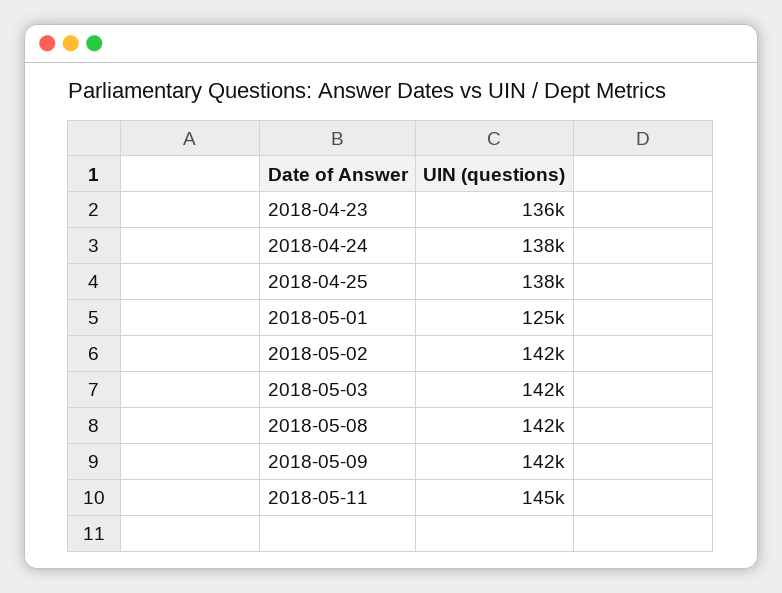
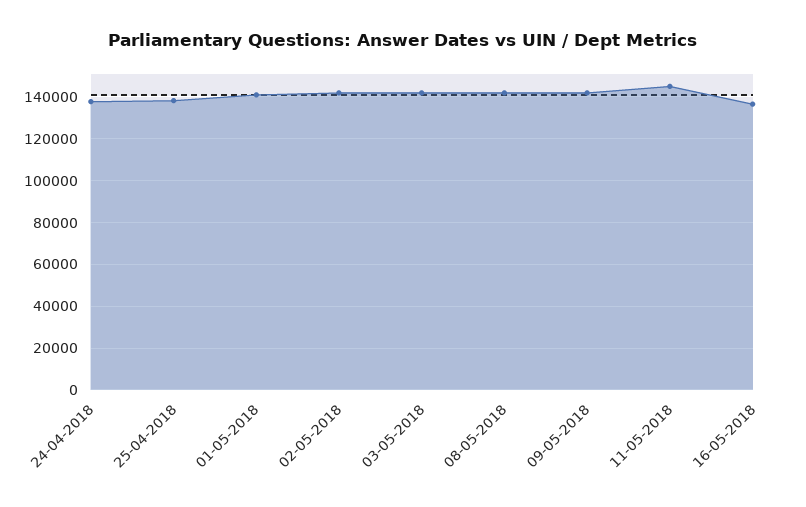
2018-04-23: 136000 -> none
2018-05-01: 125000 -> 140000
16-05-2018: none -> 135000

